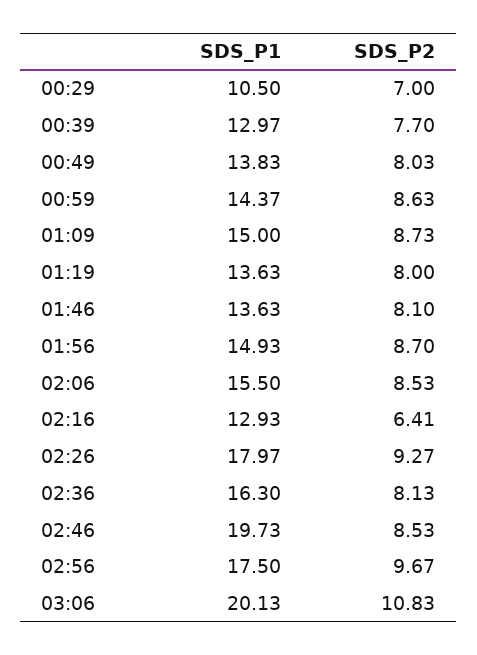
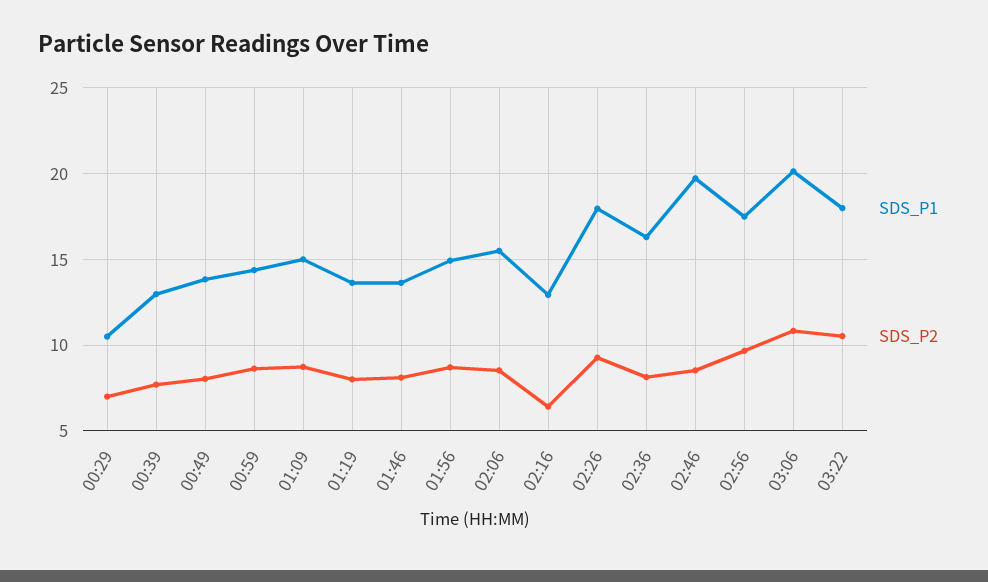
SDS_P1, 03:22: none -> 18
SDS_P2, 03:22: none -> 10.5

